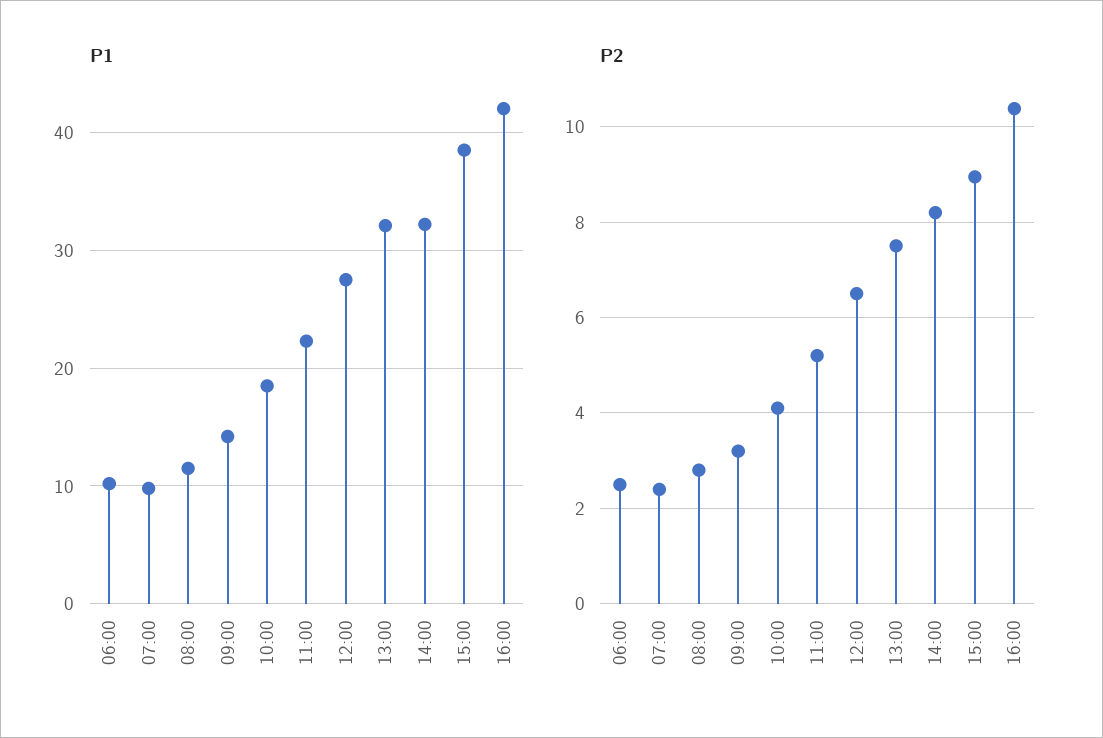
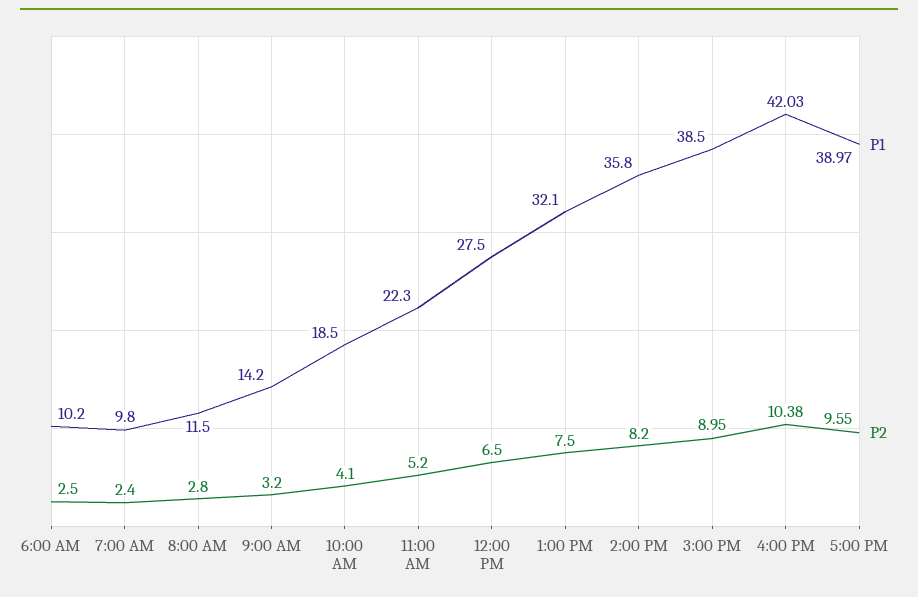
P1, 14:00: 32 -> 35.8
P1, 5:00 PM: none -> 38.97
P2, 5:00 PM: none -> 9.55

